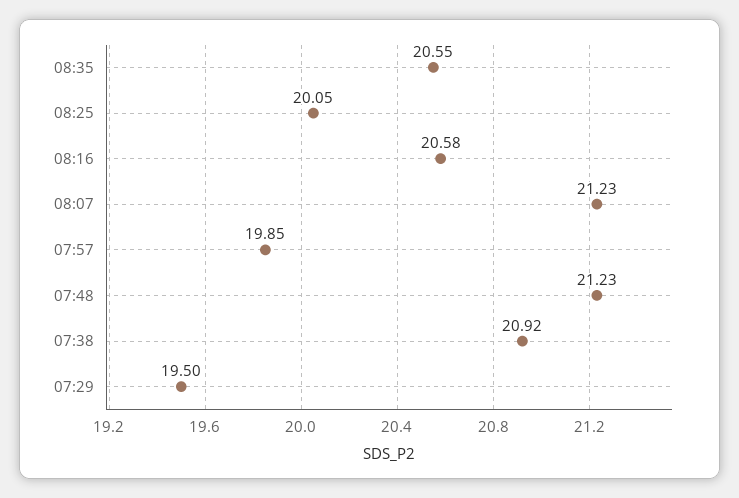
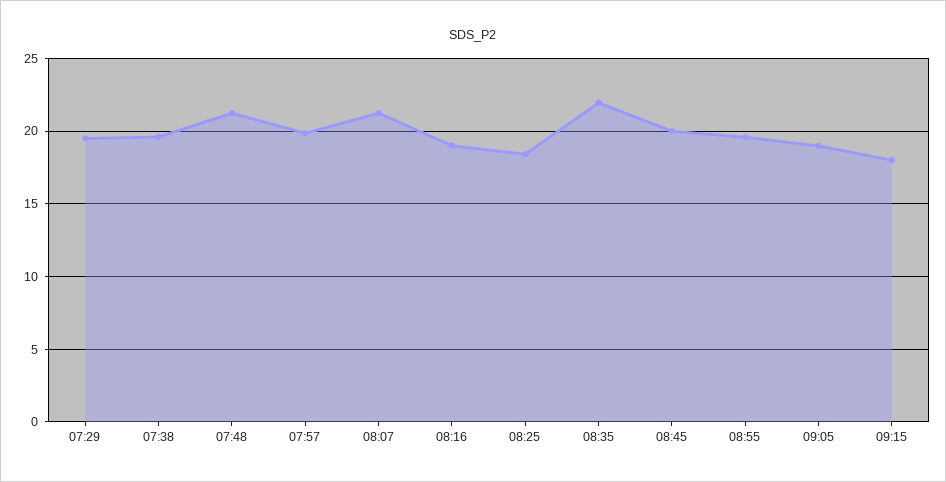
08:35: 20.55 -> 22
08:25: 20.05 -> 18.5
08:16: 20.58 -> 19
07:38: 20.92 -> 19.5
08:45: none -> 20
08:55: none -> 19.5
09:05: none -> 19
09:15: none -> 18

